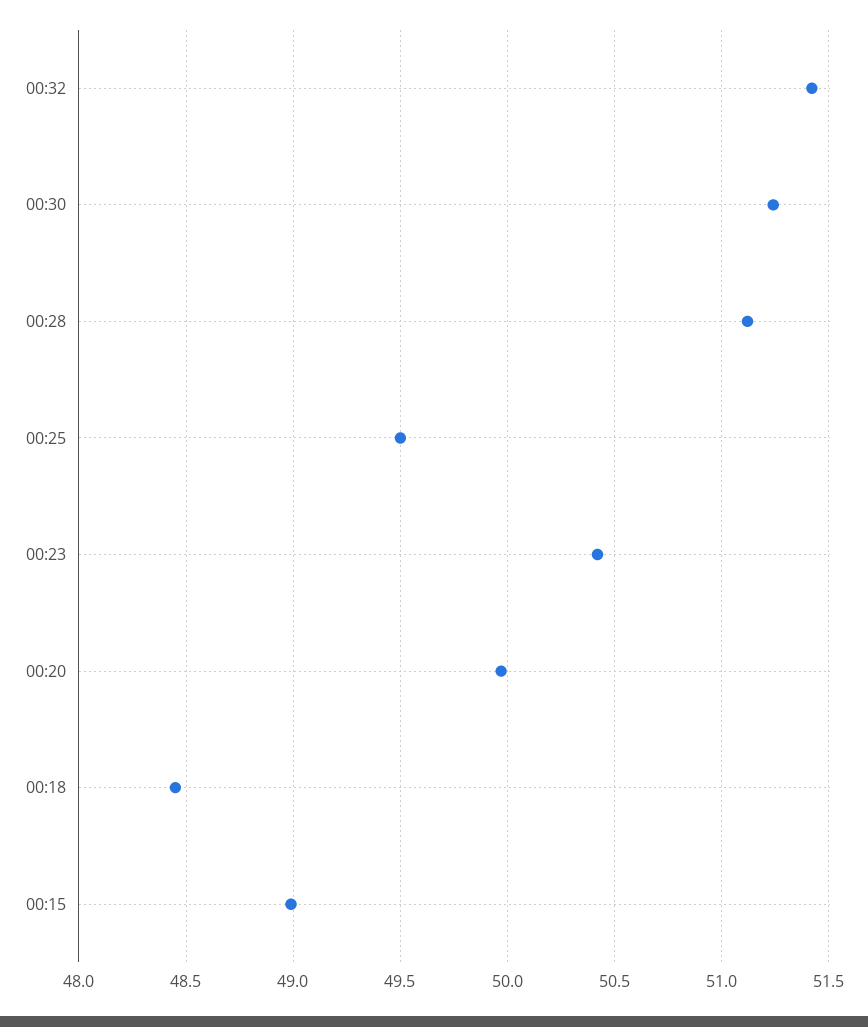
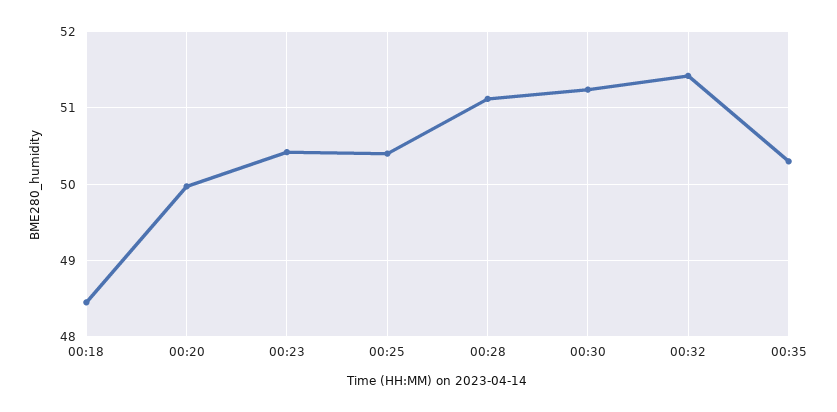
00:25: 49.5 -> 50.4
00:15: 49 -> none
00:35: none -> 50.3

